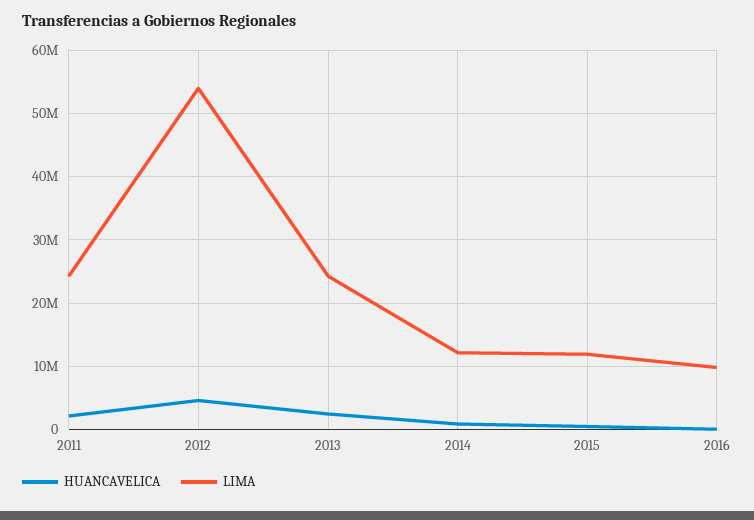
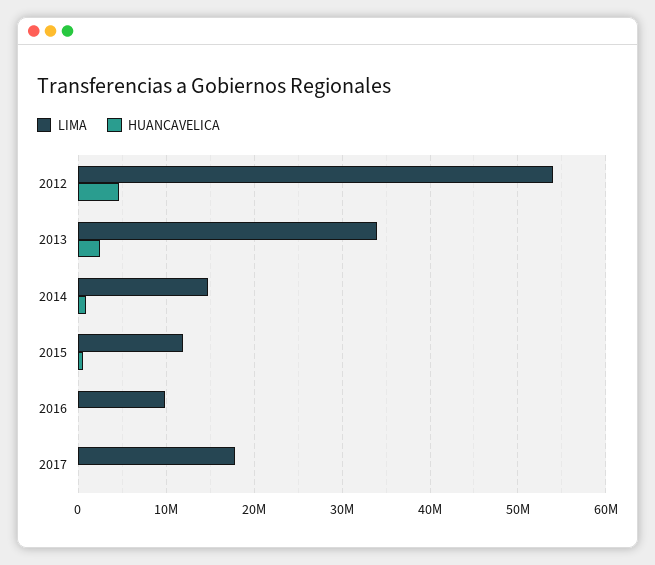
HUANCAVELICA, 2011: 2000000 -> none
LIMA, 2011: 24000000 -> none
LIMA, 2013: 24000000 -> 34000000
LIMA, 2014: 12000000 -> 15000000
LIMA, 2017: none -> 18000000
HUANCAVELICA, 2017: none -> 0

